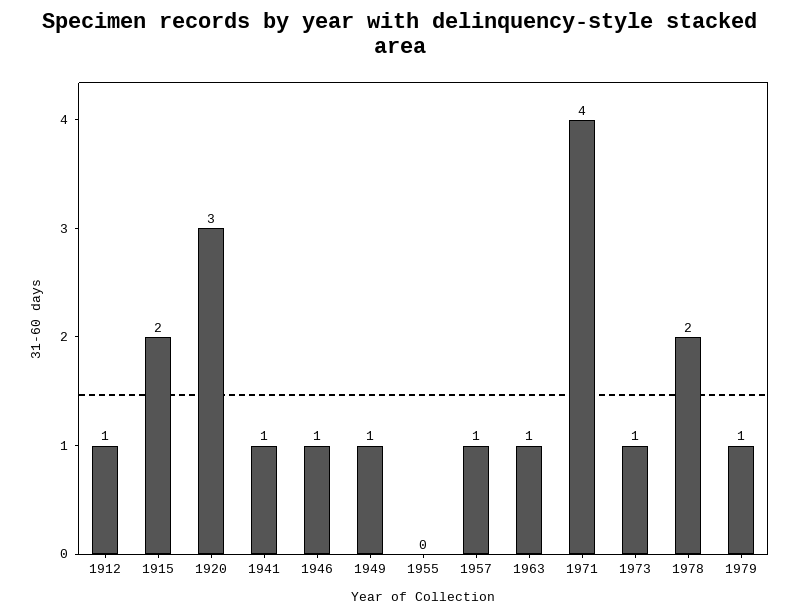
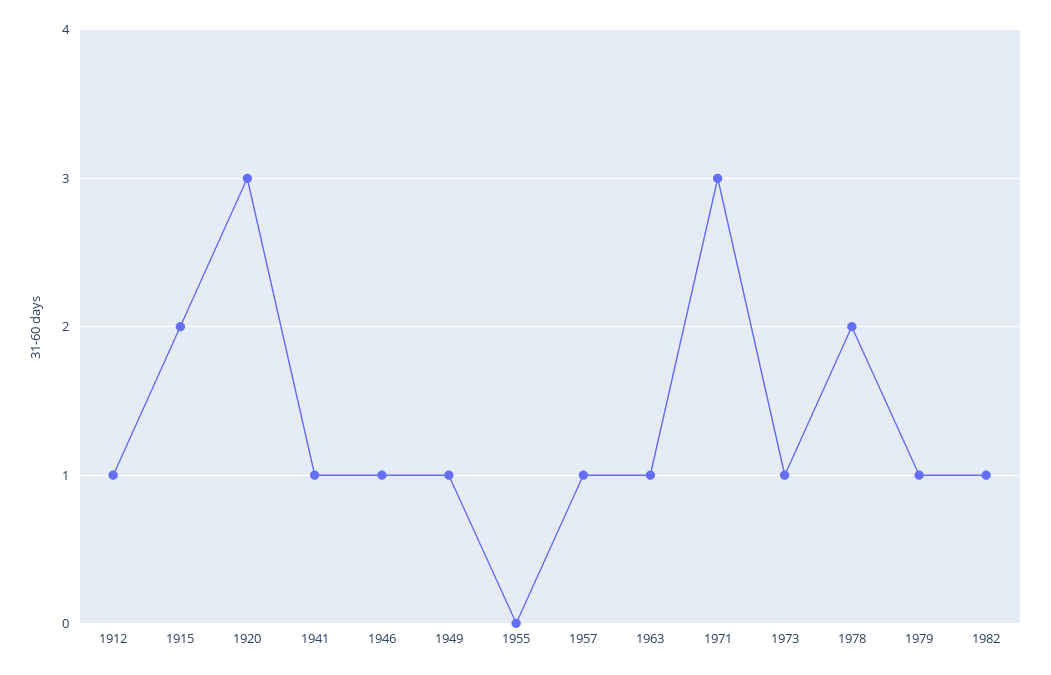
1971: 4 -> 3
1982: none -> 1

